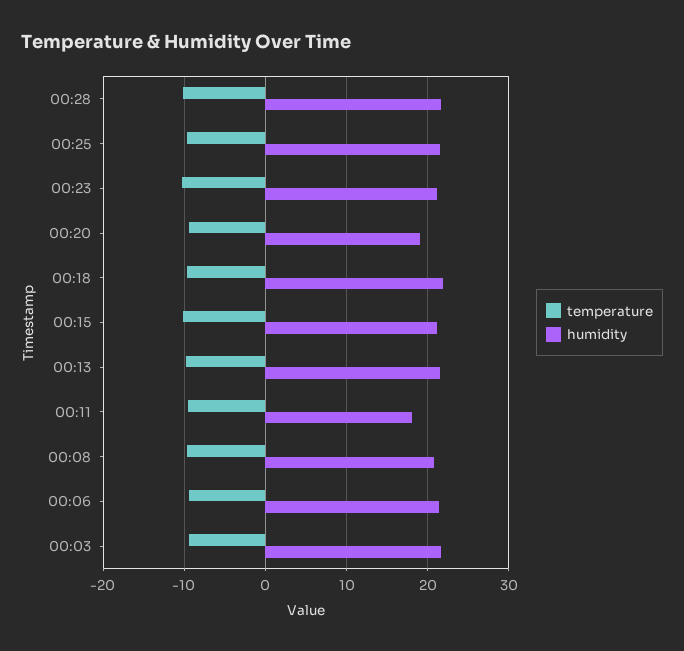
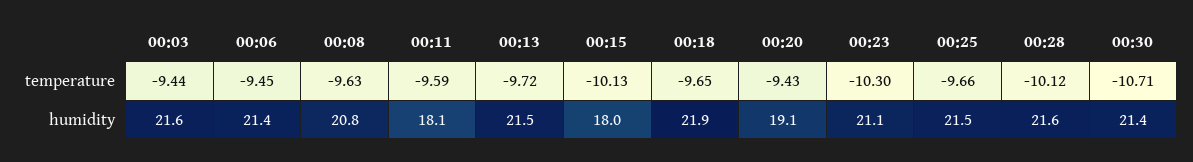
humidity, 00:15: 21 -> 18
temperature, 00:30: none -> -10.71
humidity, 00:30: none -> 21.4

